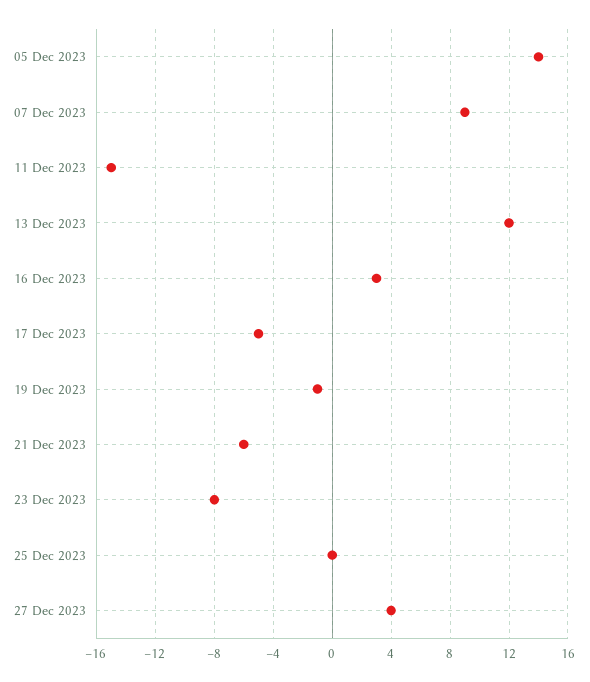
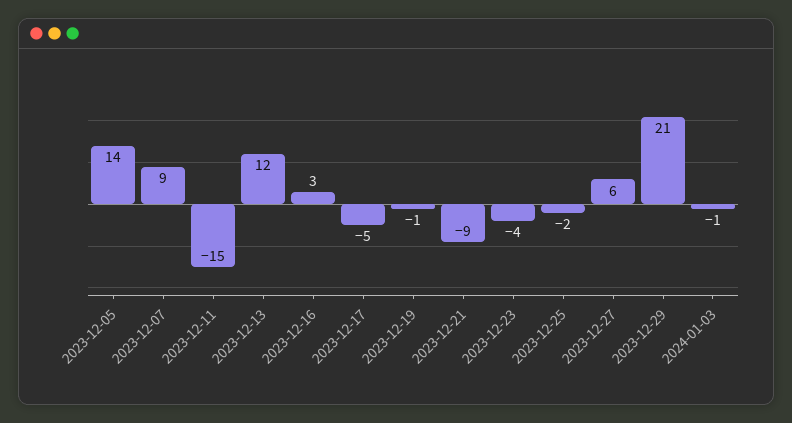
21 Dec 2023: -6 -> -9
23 Dec 2023: -8 -> -4
25 Dec 2023: 0 -> -2
27 Dec 2023: 4 -> 6
2023-12-29: none -> 21
2024-01-03: none -> -1

